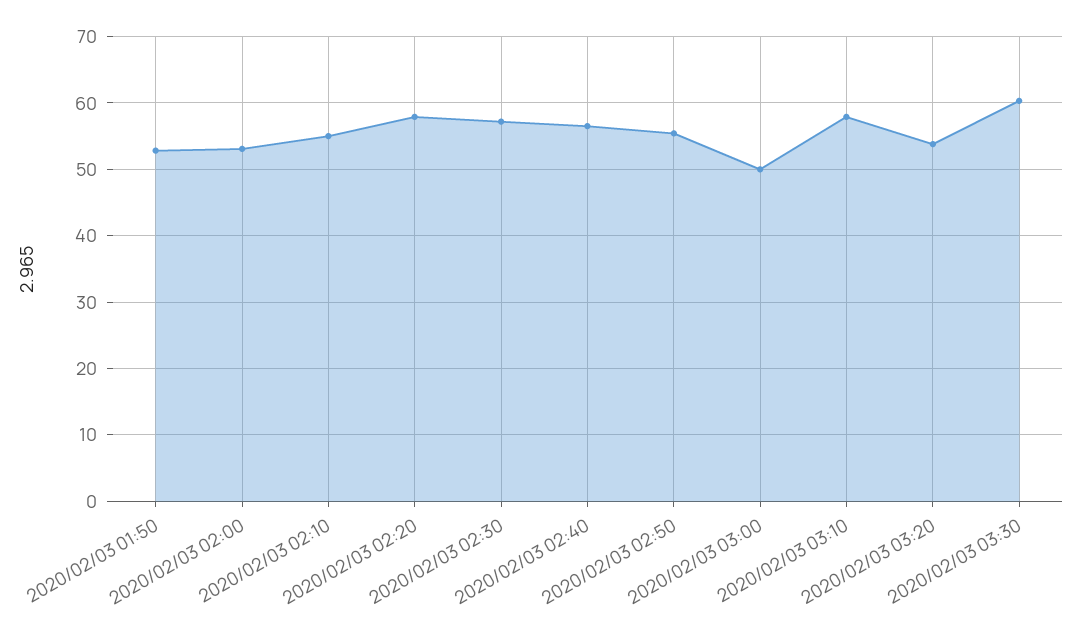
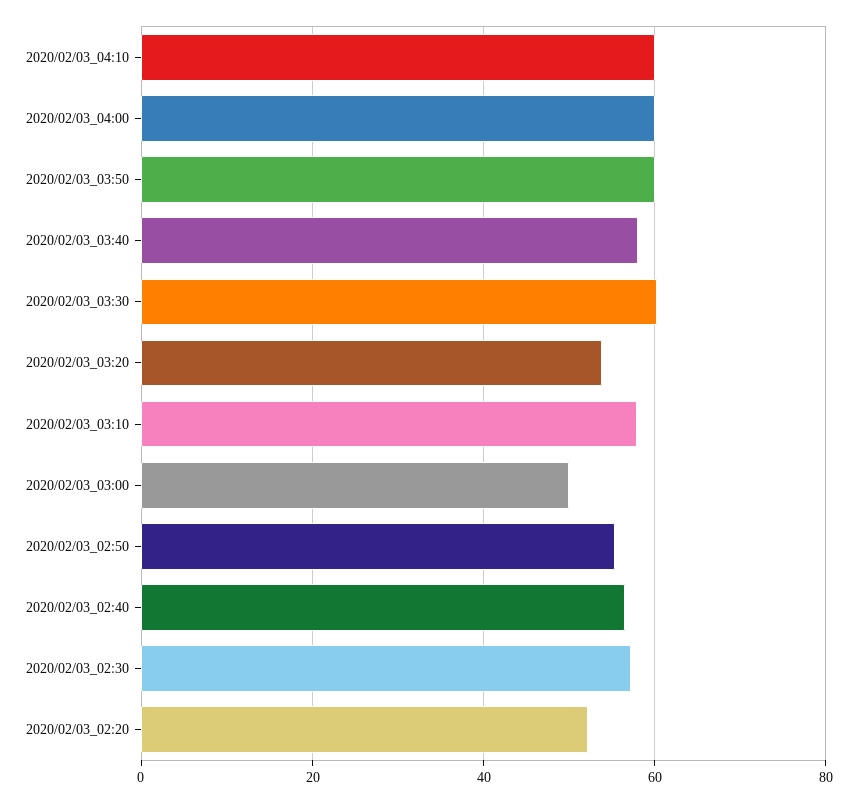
2020/02/03 01:50: 53 -> none
2020/02/03 02:00: 53 -> none
2020/02/03 02:10: 55 -> none
2020/02/03 02:20: 58 -> 52
2020/02/03_04:10: none -> 60
2020/02/03_04:00: none -> 60
2020/02/03_03:50: none -> 60
2020/02/03_03:40: none -> 58

